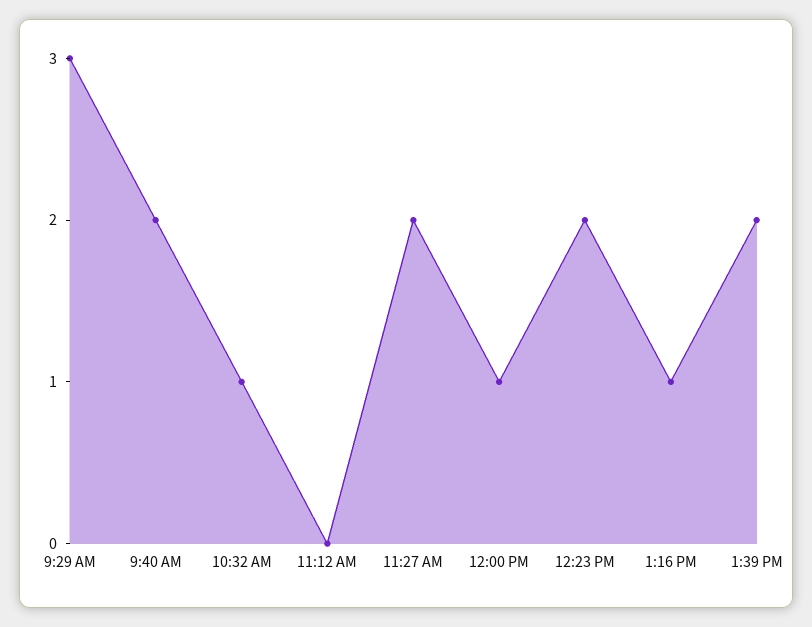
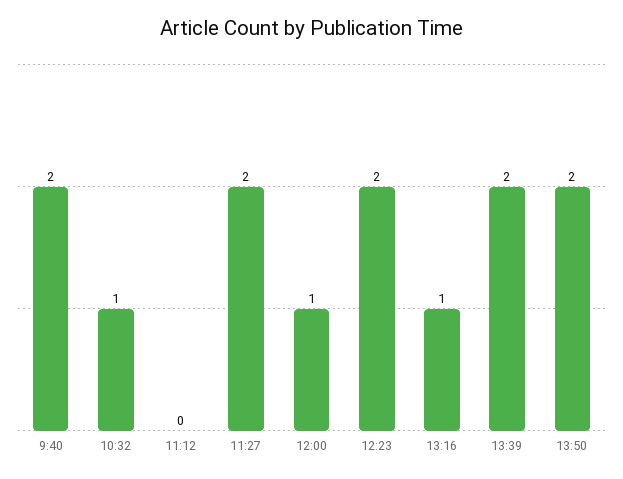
9:29 AM: 3 -> none
13:50: none -> 2

